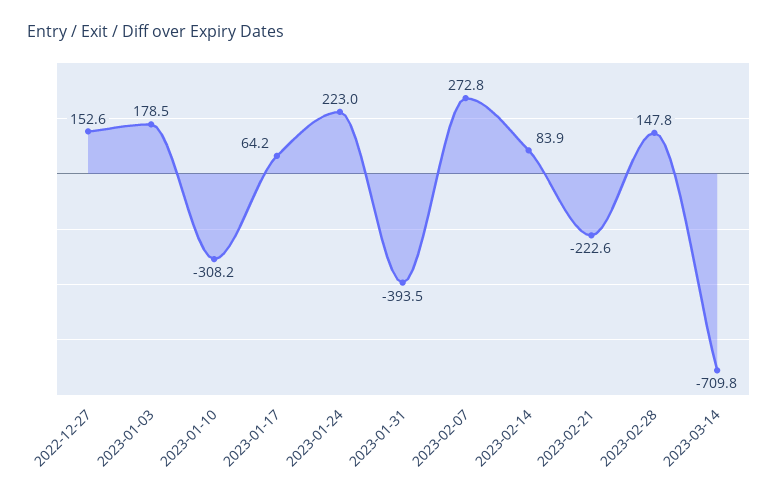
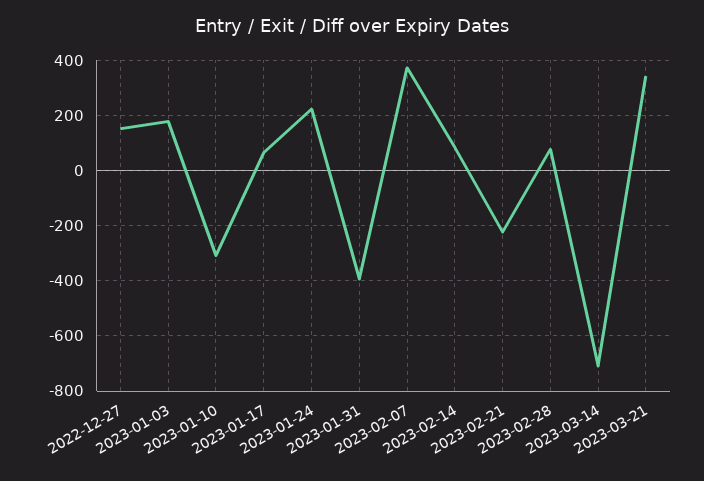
2023-02-07: 272.8 -> 375
2023-02-28: 147.8 -> 75
2023-03-21: none -> 350

